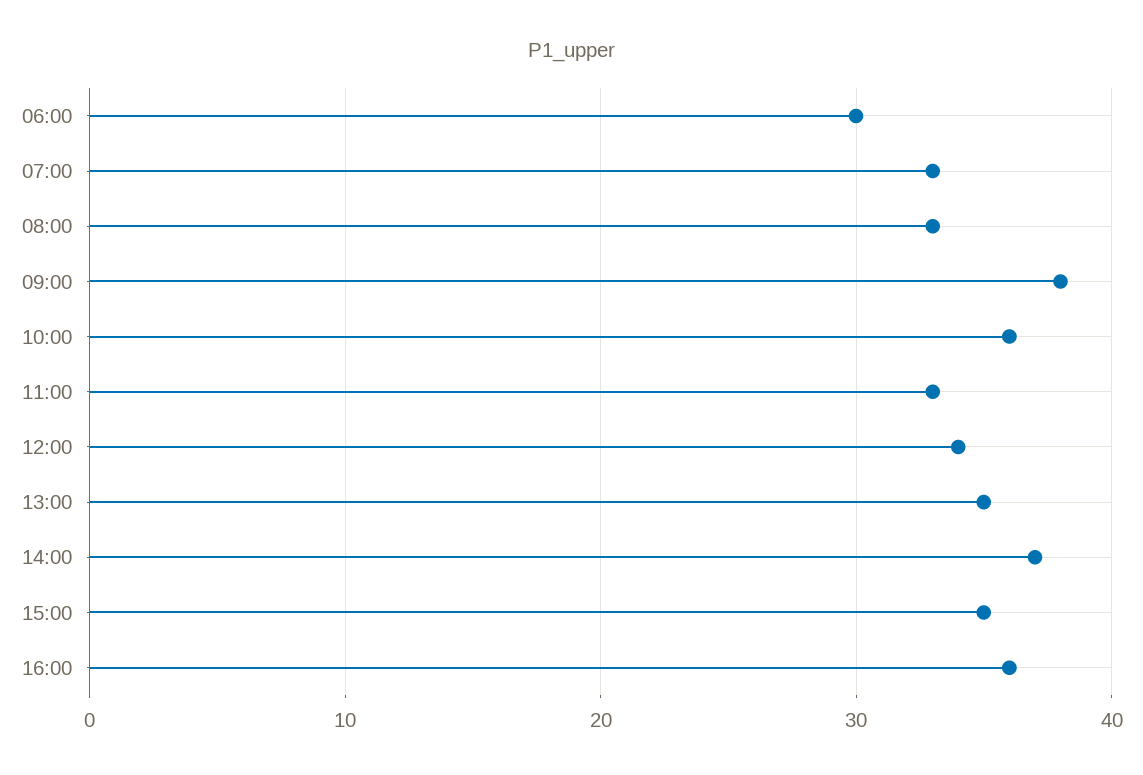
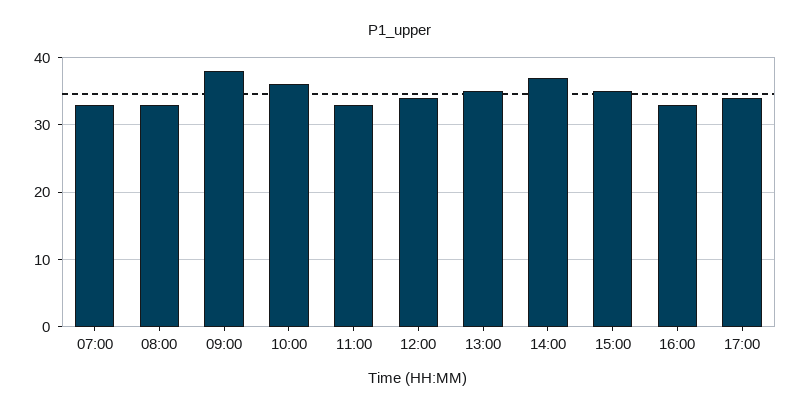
06:00: 30 -> none
16:00: 36 -> 33
17:00: none -> 34

